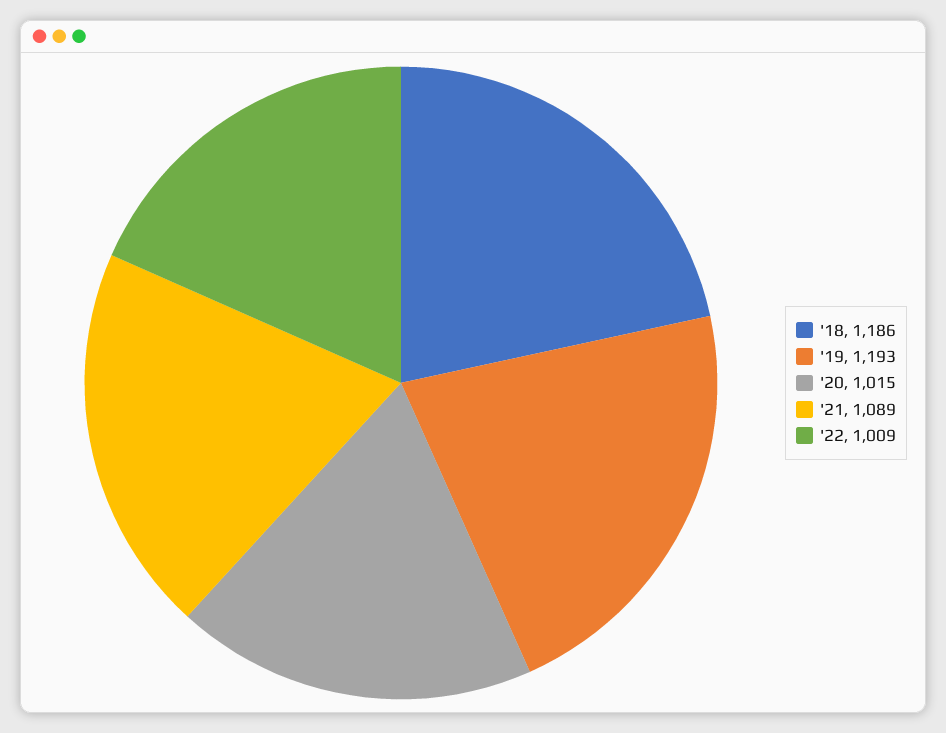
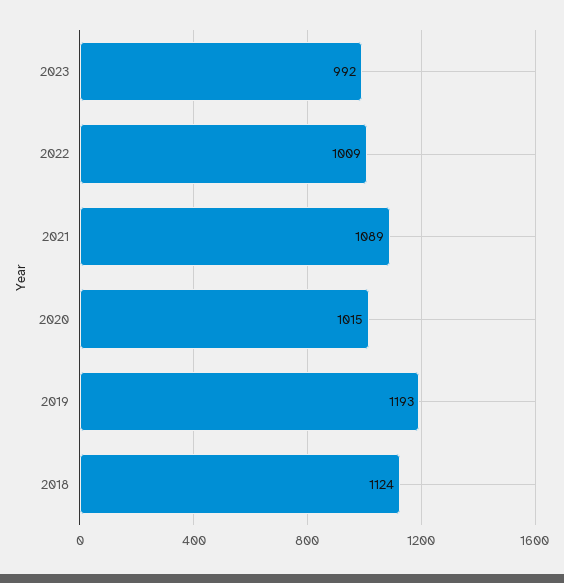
'18: 1186 -> 1124
2023: none -> 992

